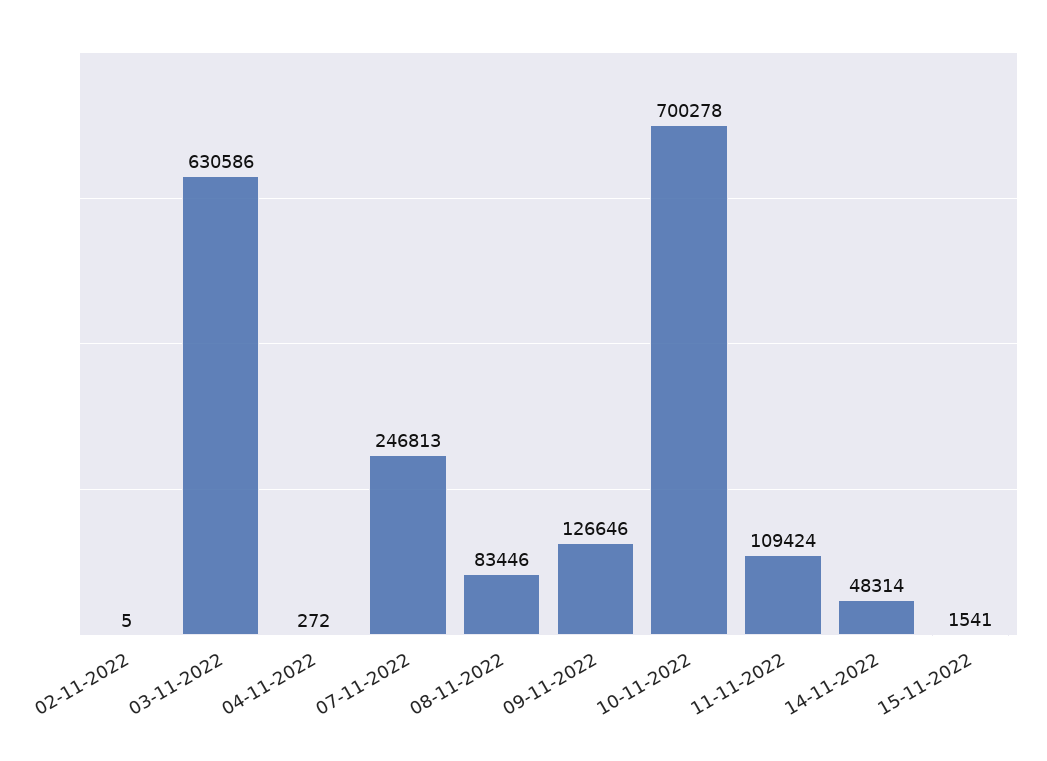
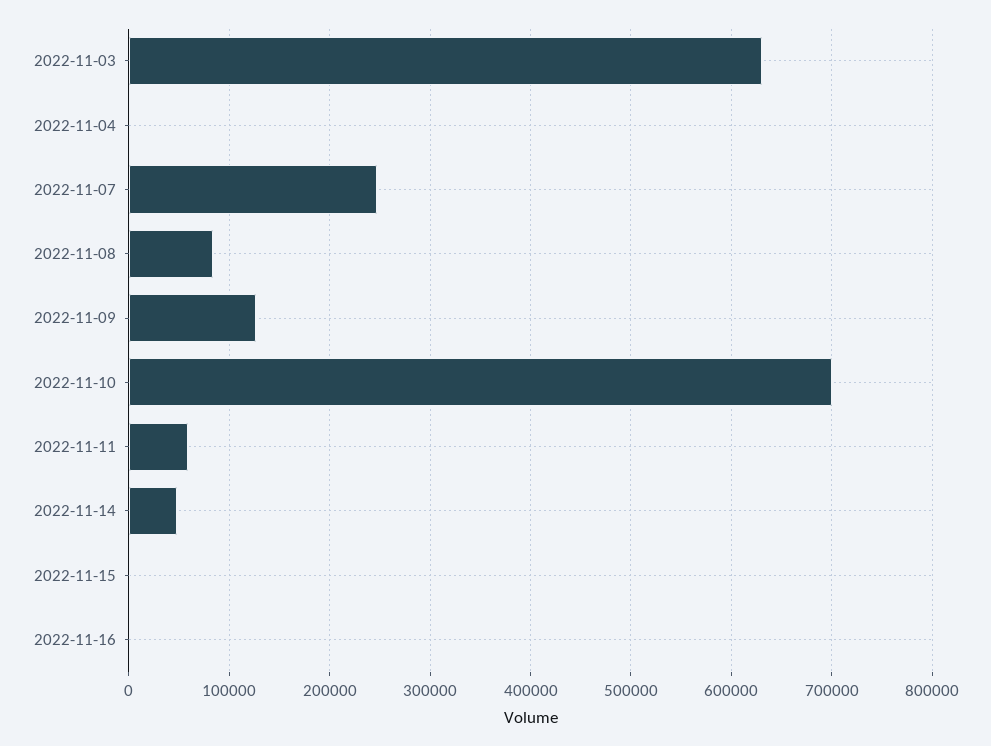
02-11-2022: 5 -> none
11-11-2022: 109424 -> 60000
2022-11-16: none -> 0

